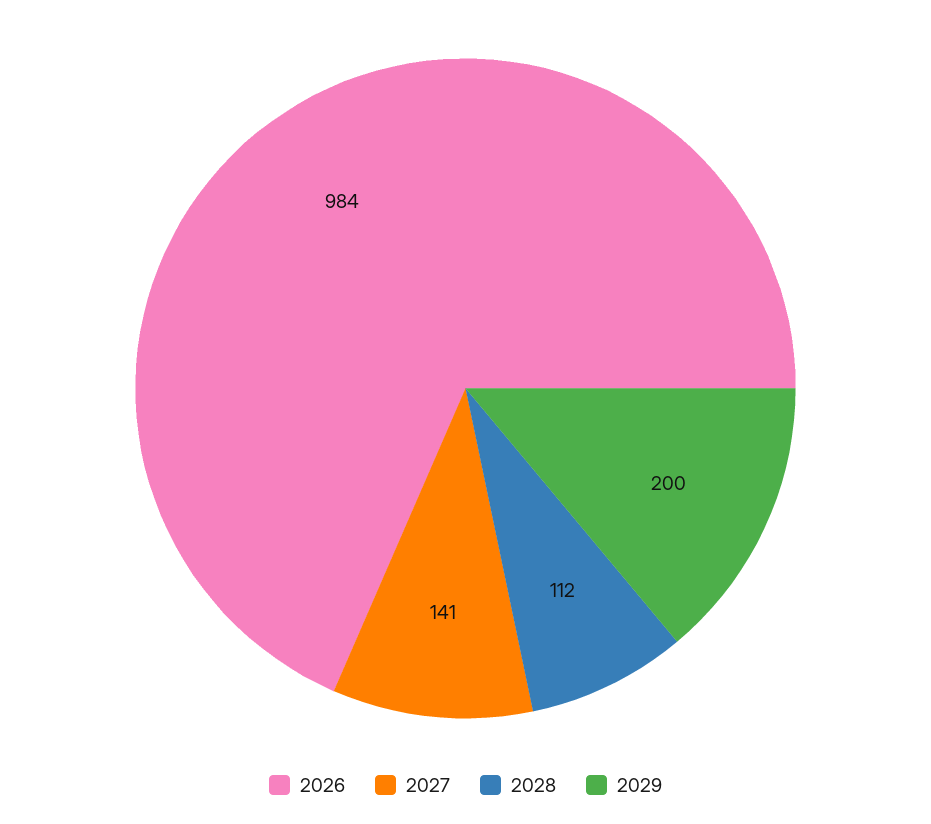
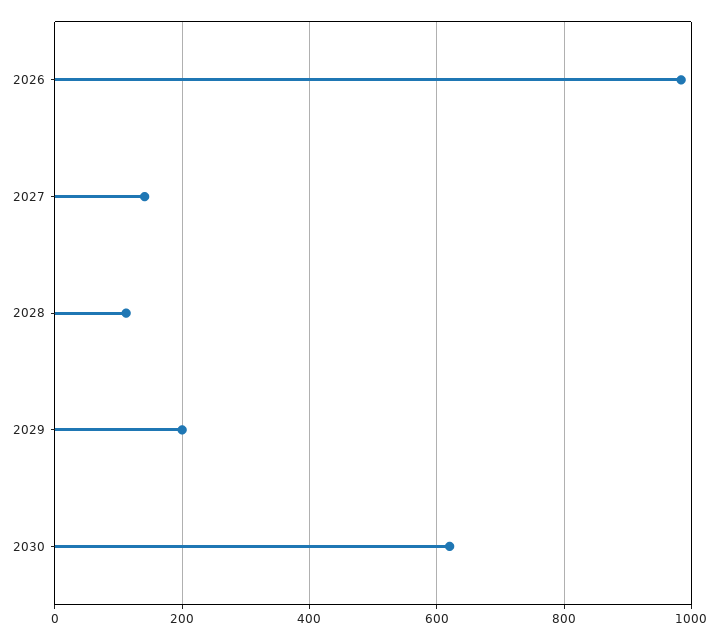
2030: none -> 620

